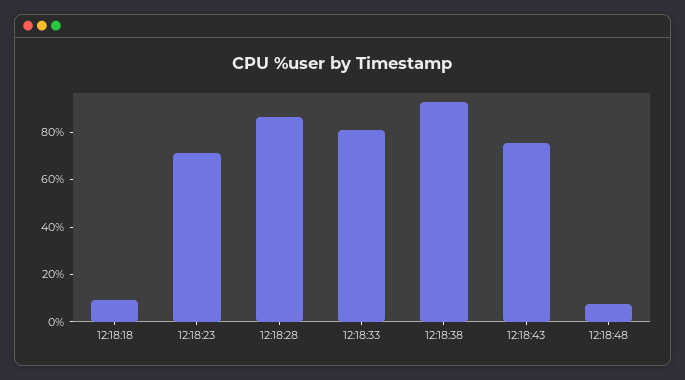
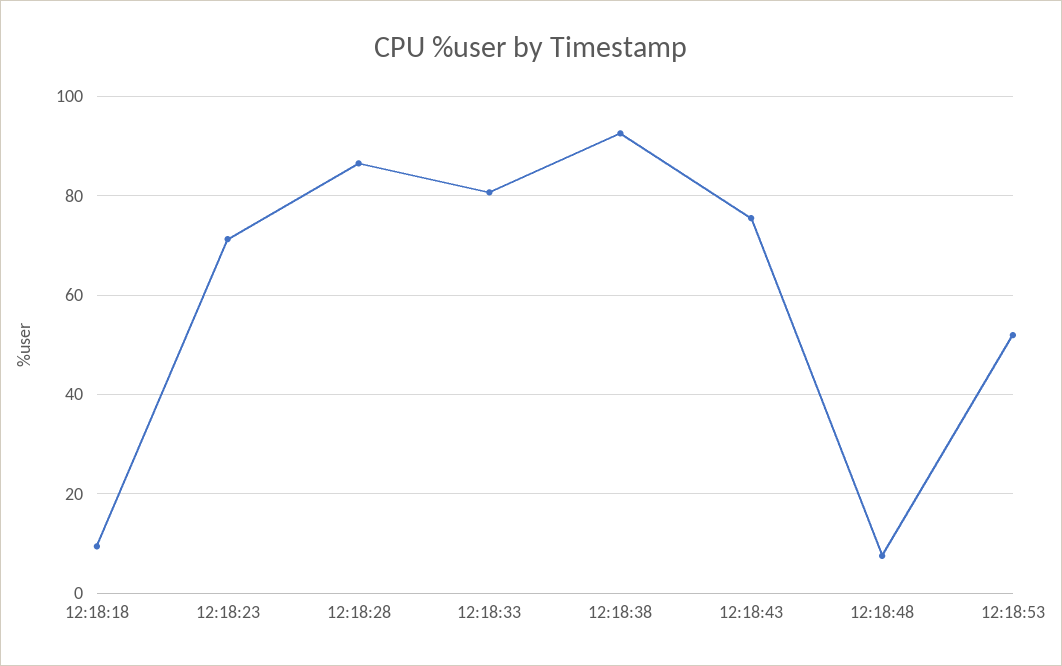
12:18:53: none -> 52

